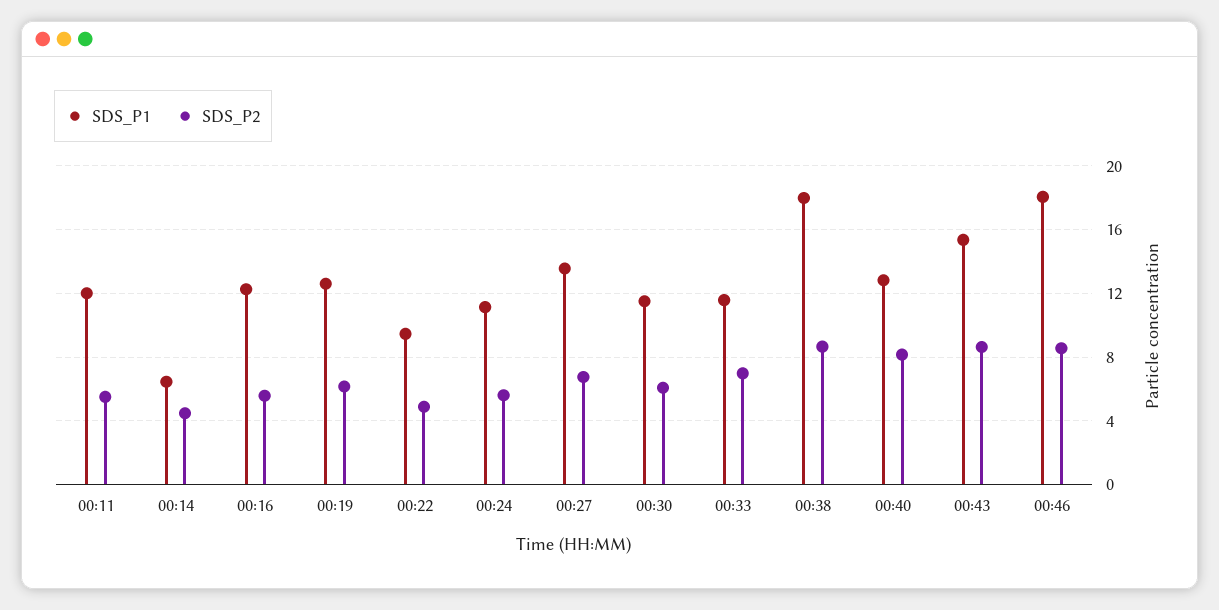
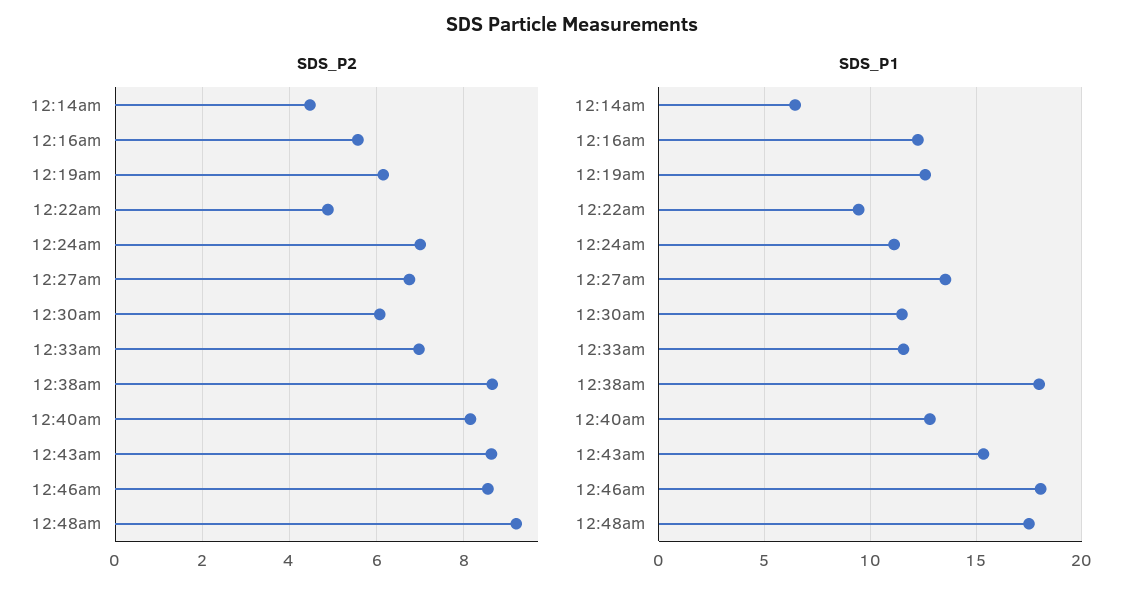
SDS_P1, 00:11: 12 -> none
SDS_P2, 00:11: 5.5 -> none
SDS_P2, 00:24: 5.5 -> 7
SDS_P2, 12:48am: none -> 9.2
SDS_P1, 12:48am: none -> 17.5

